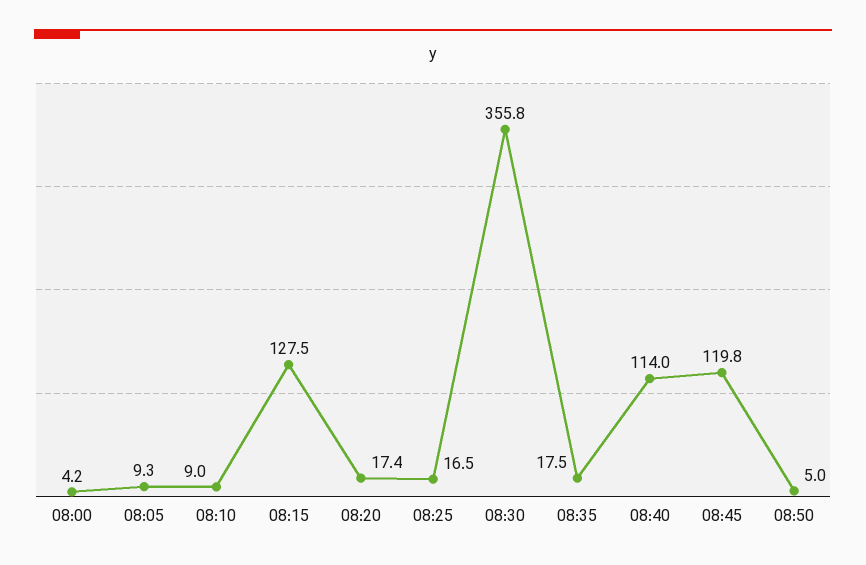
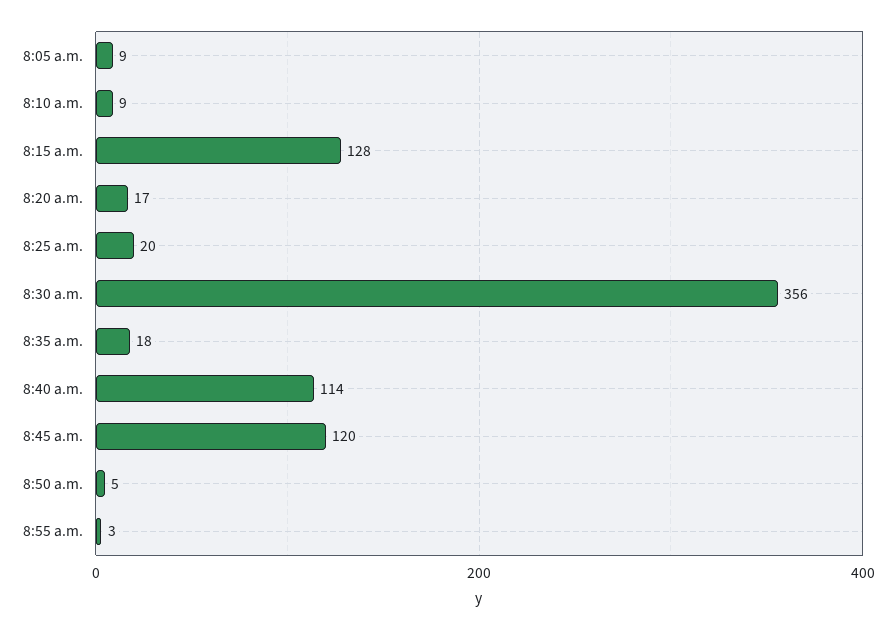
08:00: 4.2 -> none
08:25: 16.5 -> 20
8:55 a.m.: none -> 3

